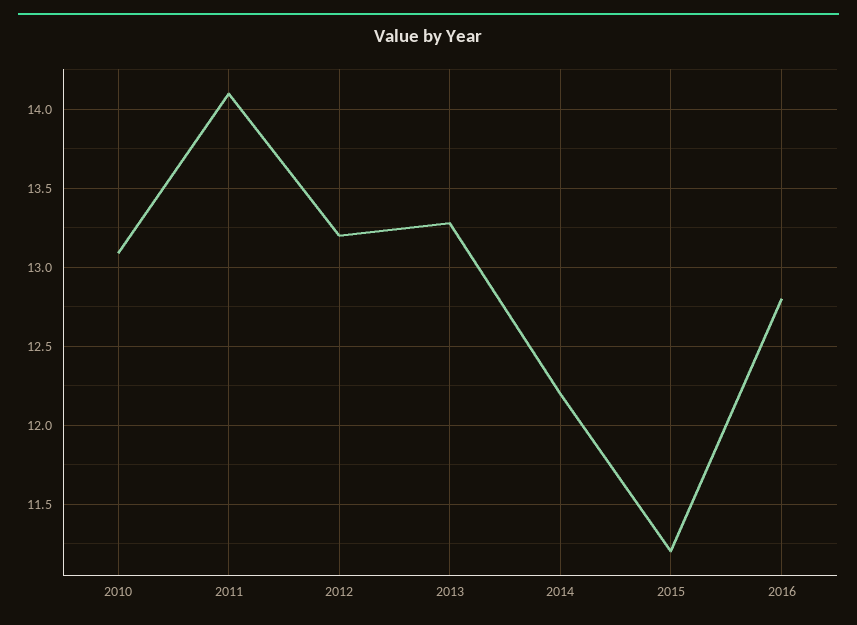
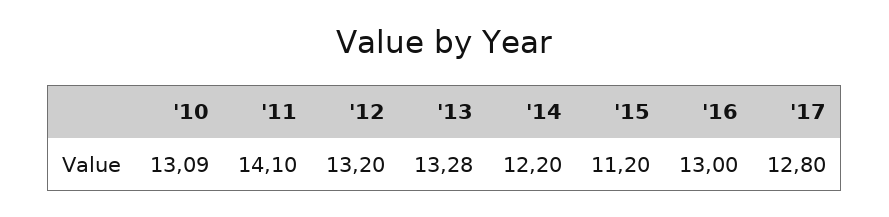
2016: 12.8 -> 13
'17: none -> 12.8

